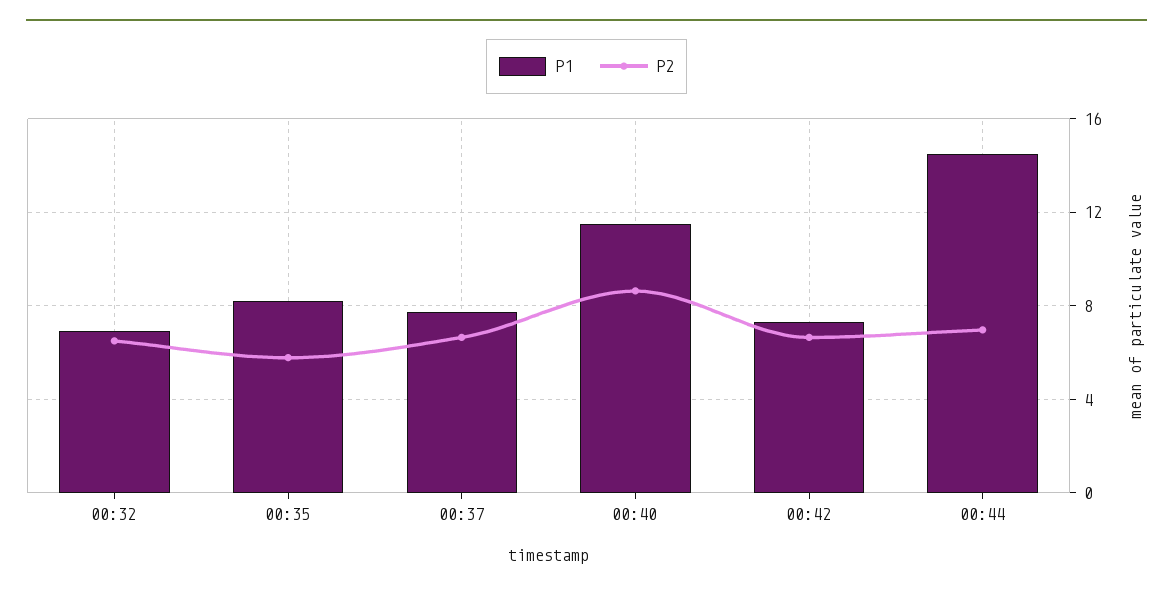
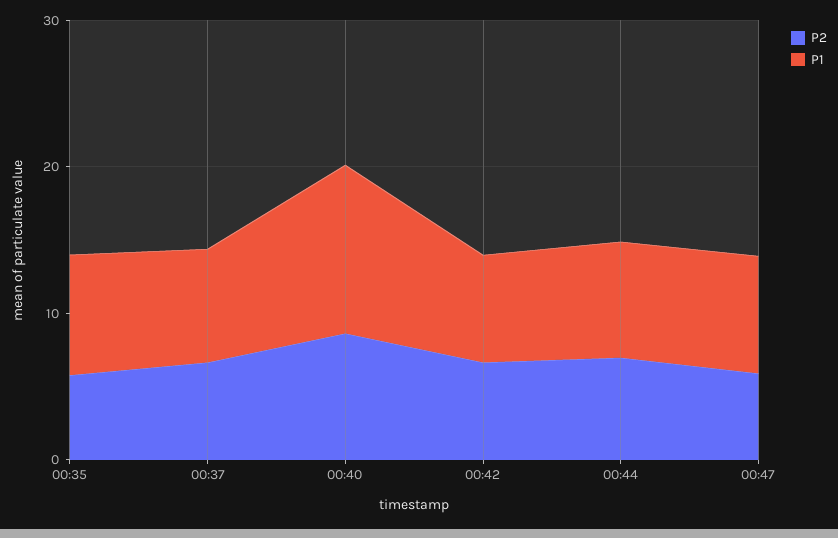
P1, 00:32: 7 -> none
P2, 00:32: 6.5 -> none
P1, 00:44: 14.5 -> 8
P2, 00:47: none -> 6
P1, 00:47: none -> 8

